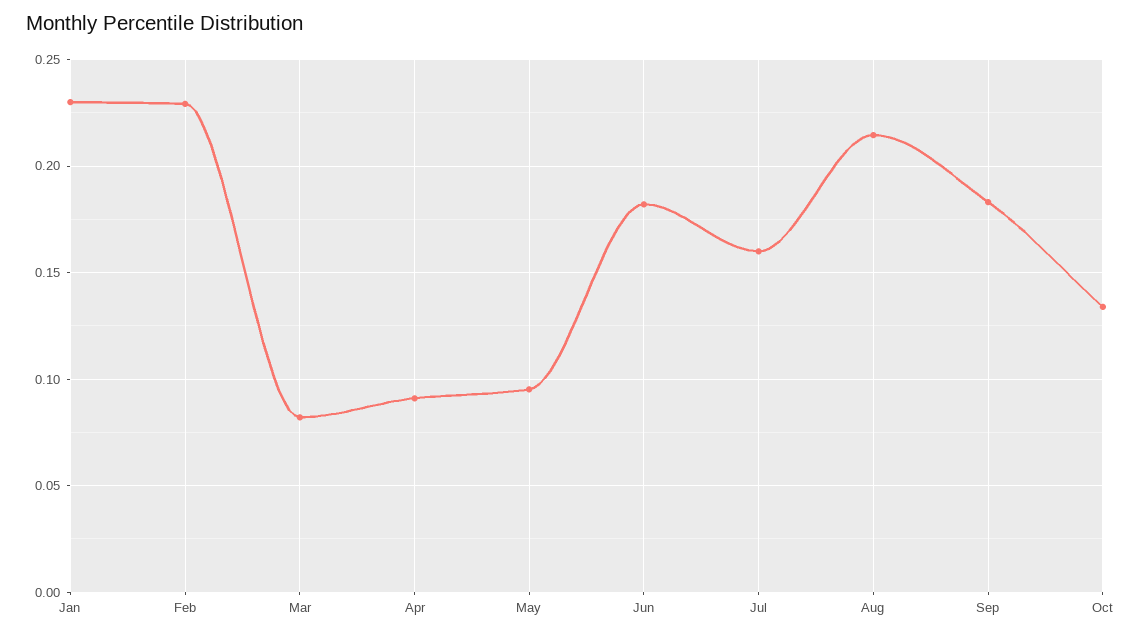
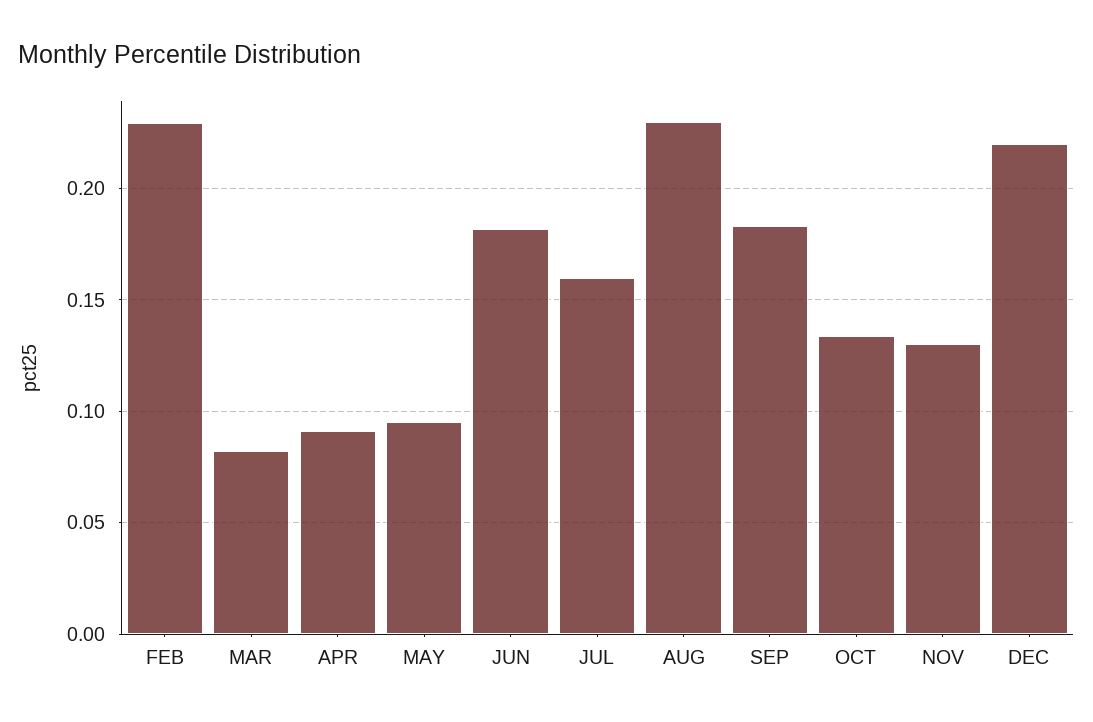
Jan: 0.23 -> none
Aug: 0.215 -> 0.23
NOV: none -> 0.13
DEC: none -> 0.22

